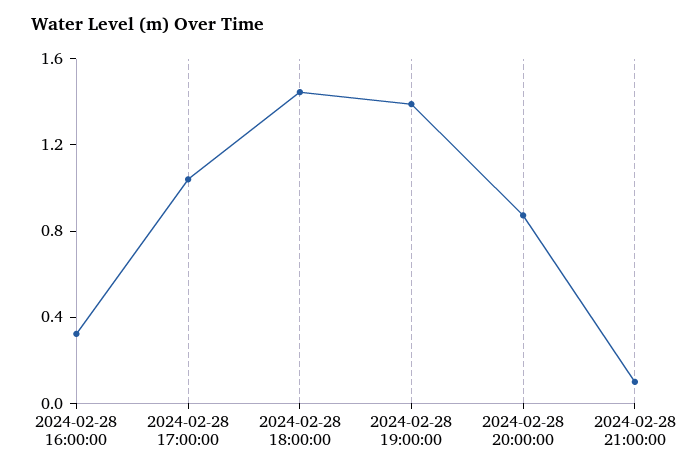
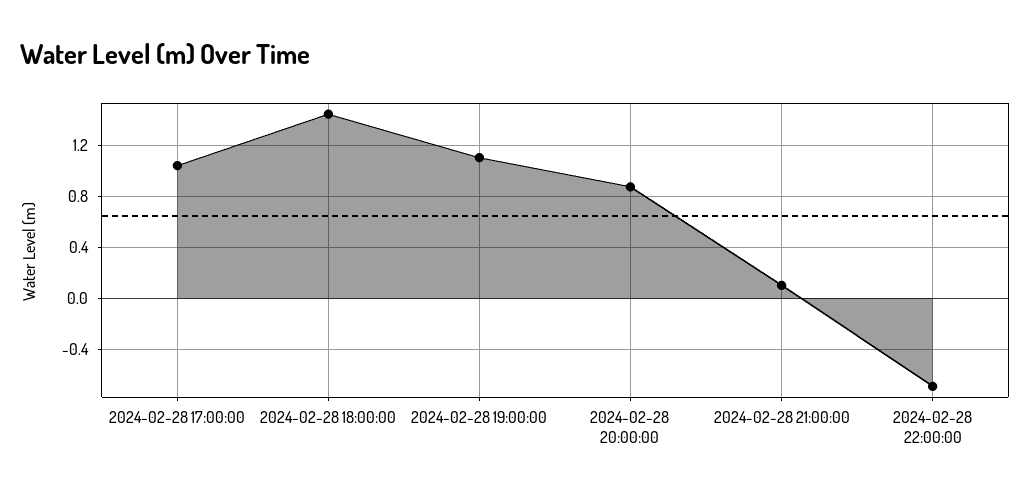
2024-02-28 16:00:00: 0.3 -> none
2024-02-28 19:00:00: 1.4 -> 1.1
2024-02-28 22:00:00: none -> -0.7

